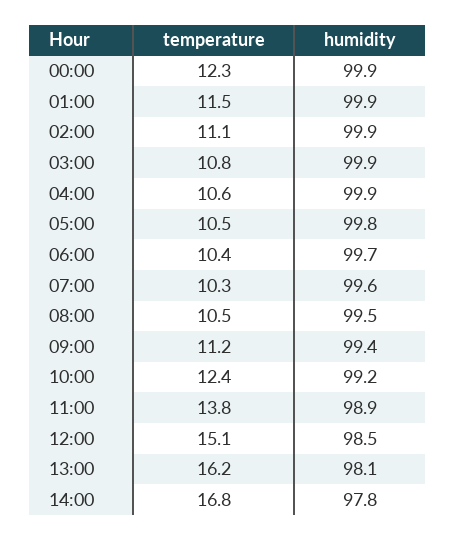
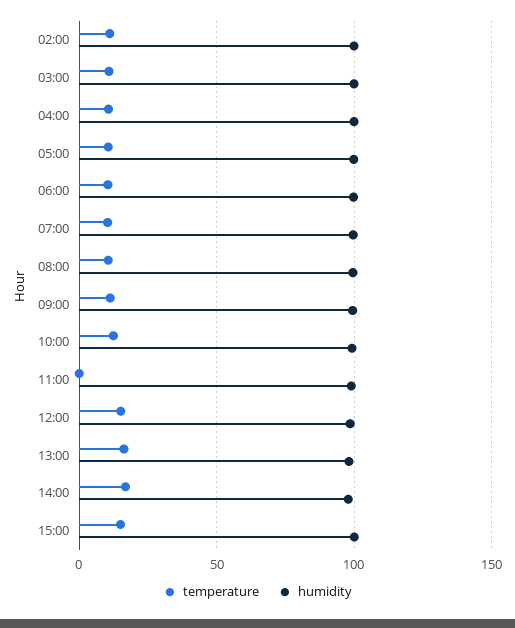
temperature, 00:00: 12.3 -> none
humidity, 00:00: 99.9 -> none
temperature, 01:00: 11.5 -> none
humidity, 01:00: 99.9 -> none
temperature, 11:00: 13.8 -> 0
temperature, 15:00: none -> 15
humidity, 15:00: none -> 100

